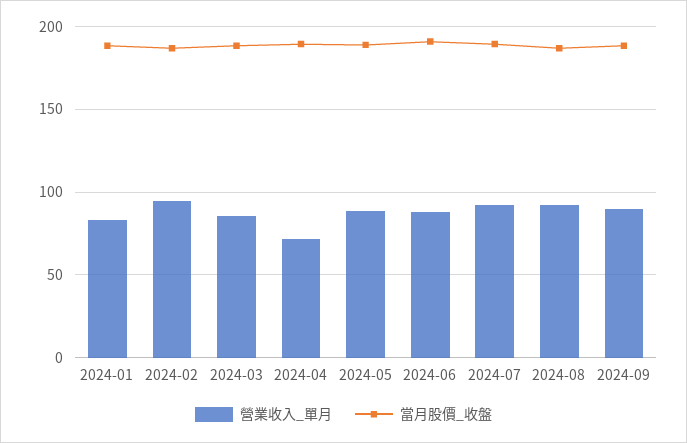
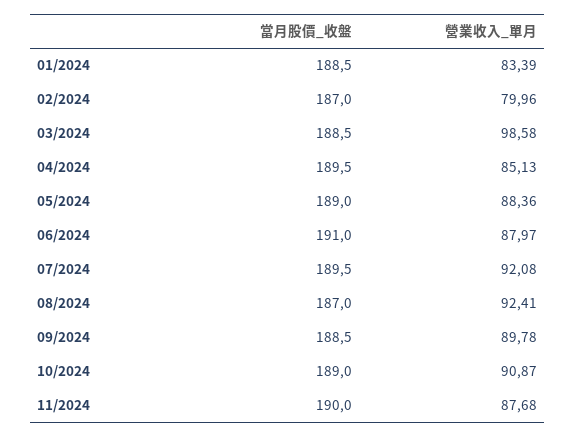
營業收入_單月, 2024-02: 95 -> 79.96
營業收入_單月, 2024-03: 85 -> 98.58
營業收入_單月, 2024-04: 70 -> 85.13
當月股價_收盤, 10/2024: none -> 189
營業收入_單月, 10/2024: none -> 90.87
當月股價_收盤, 11/2024: none -> 190
營業收入_單月, 11/2024: none -> 87.68

